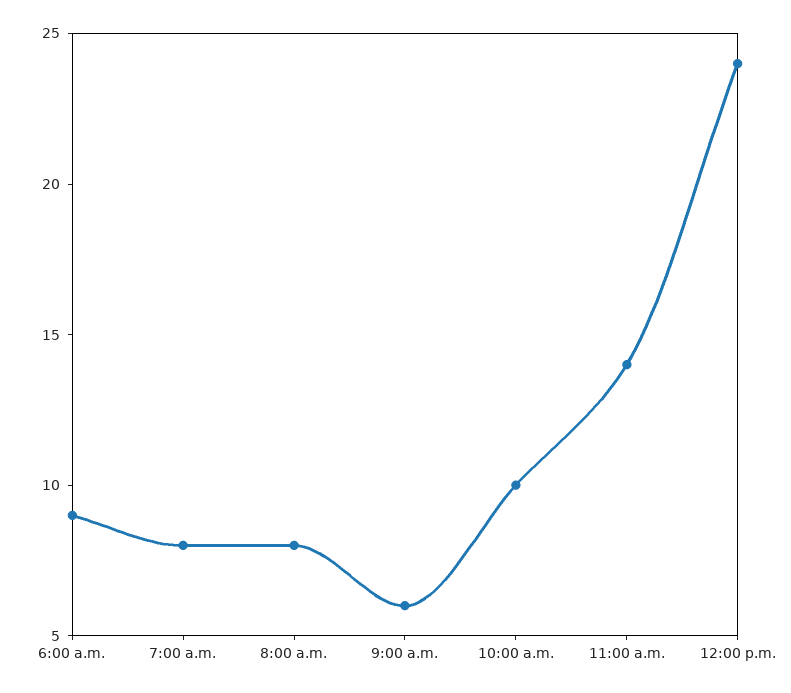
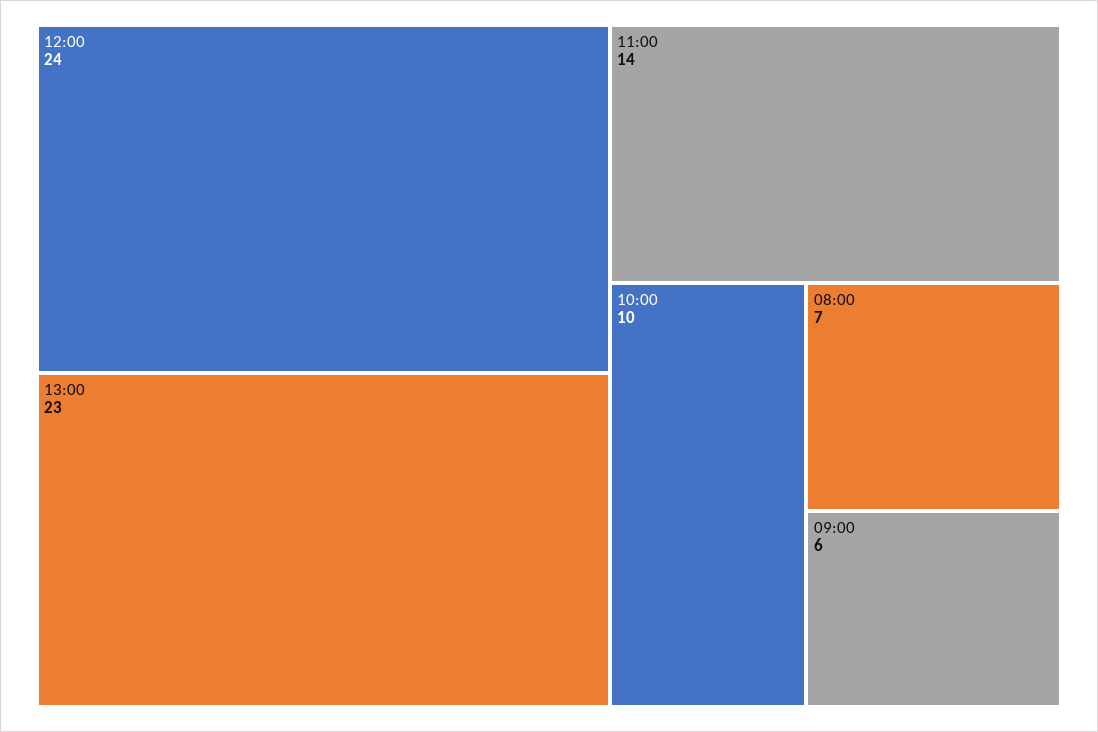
6:00 a.m.: 9 -> none
7:00 a.m.: 8 -> none
8:00 a.m.: 8 -> 7
13:00: none -> 23

